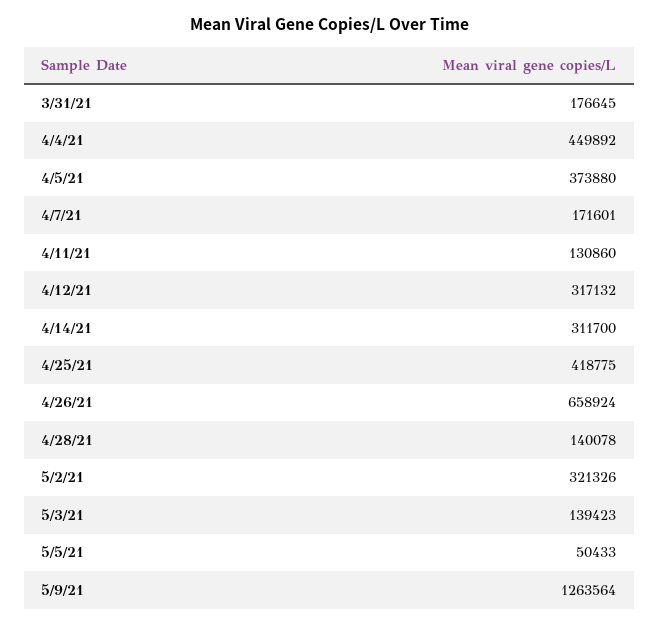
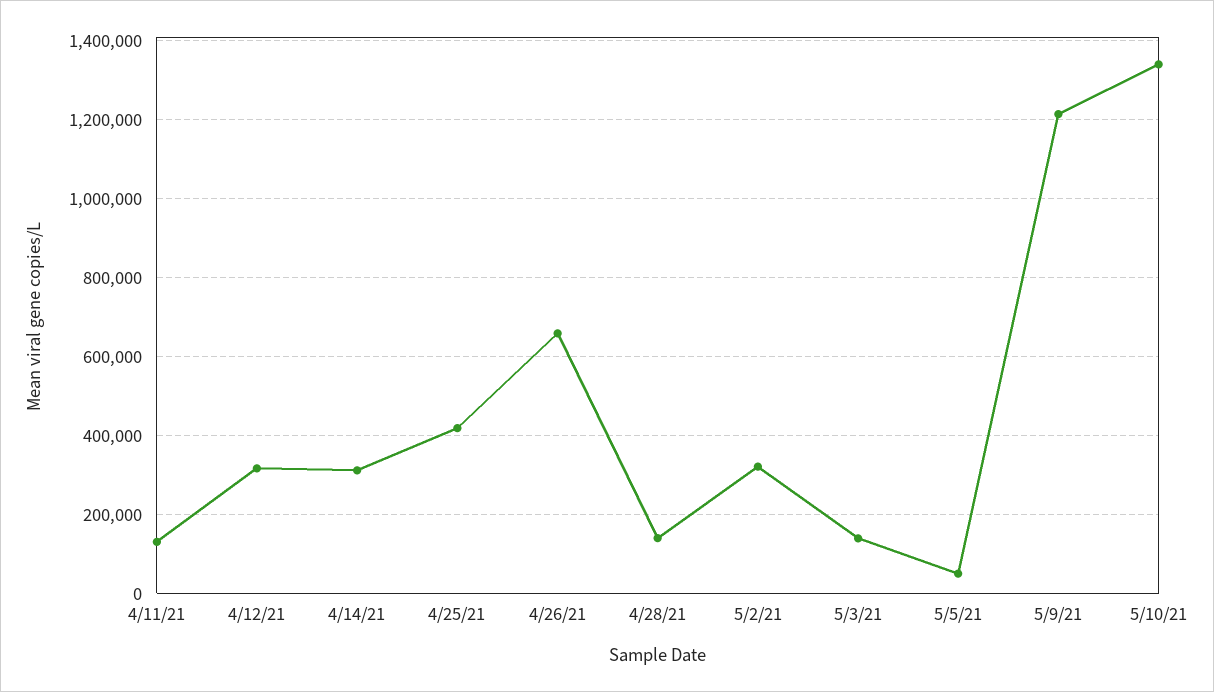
3/31/21: 176645 -> none
4/4/21: 449892 -> none
4/5/21: 373880 -> none
4/7/21: 171601 -> none
5/9/21: 1263564 -> 1220000
5/10/21: none -> 1340000

